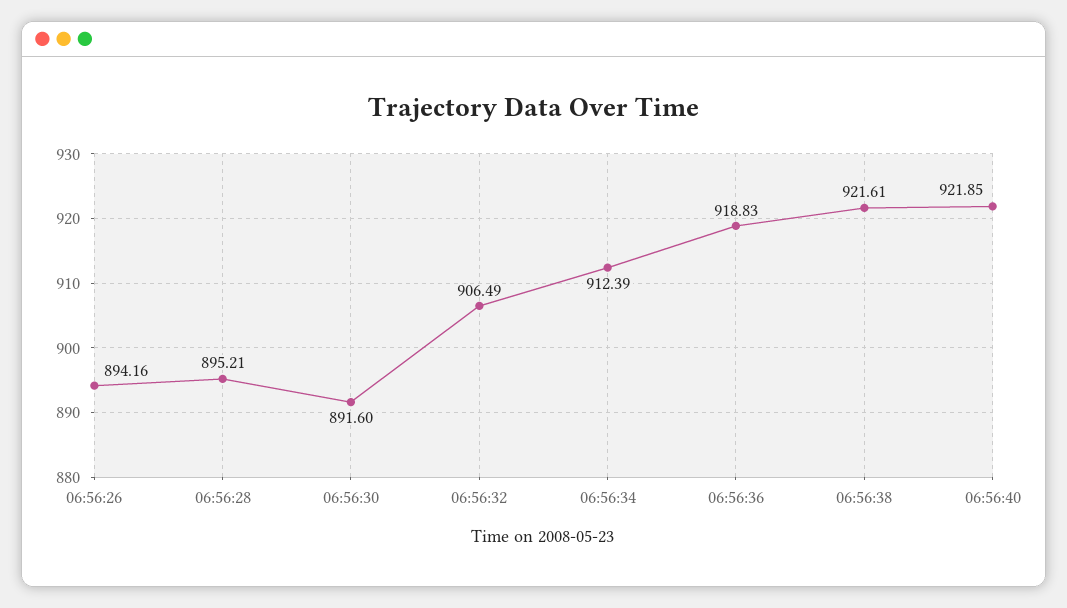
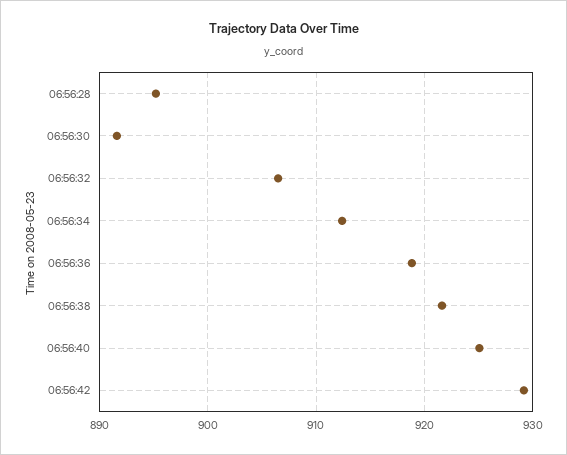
06:56:26: 894.16 -> none
06:56:40: 921.85 -> 925
06:56:42: none -> 929

